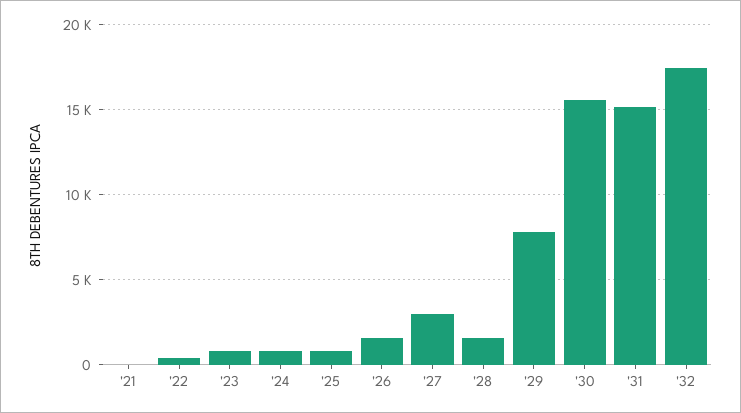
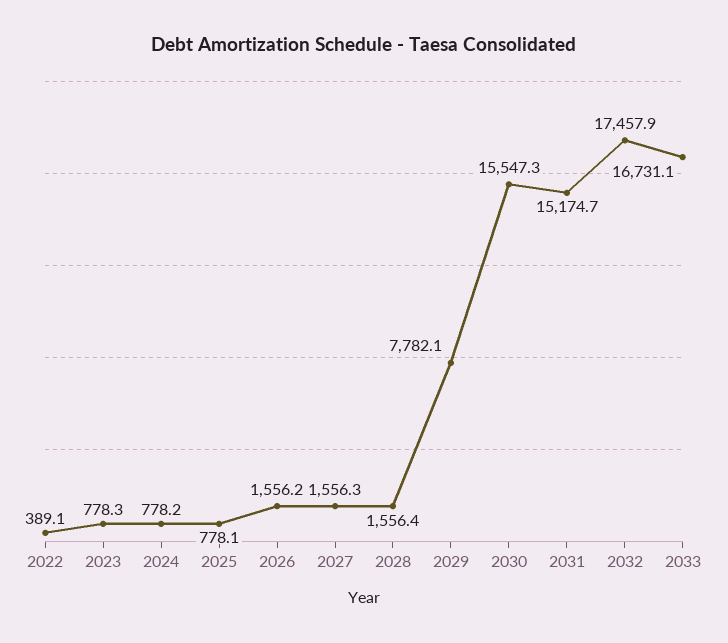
'21: 0 -> none
'27: 3000 -> 1556.3
2033: none -> 16731.1

